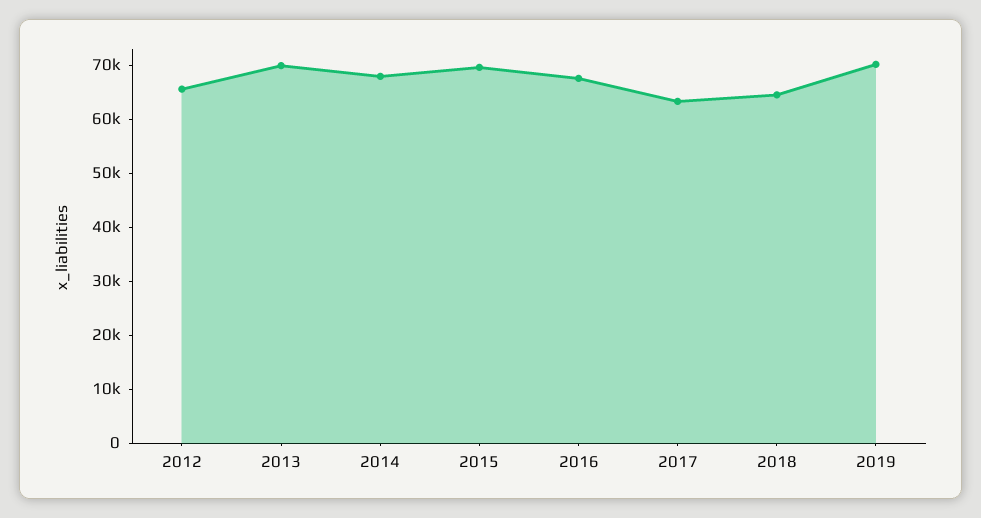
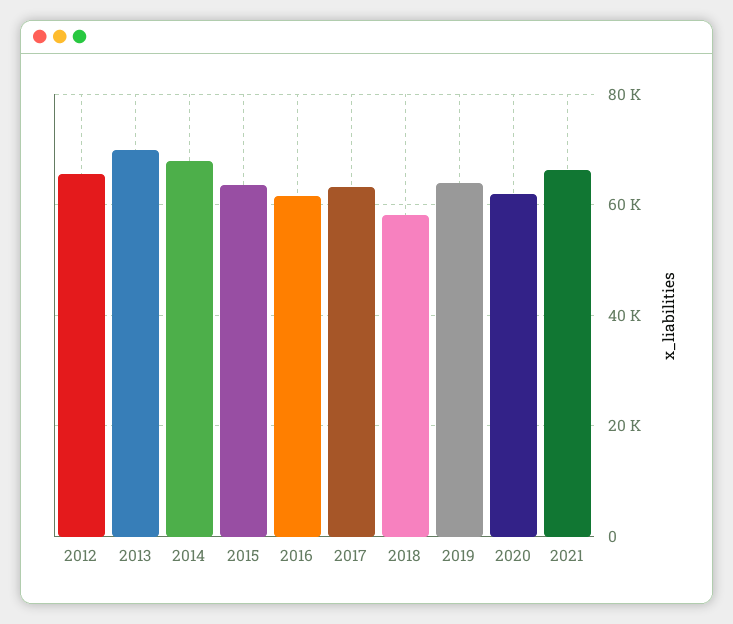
2015: 70000 -> 64000
2016: 68000 -> 62000
2018: 64000 -> 58000
2019: 70000 -> 64000
2020: none -> 62000
2021: none -> 66000

